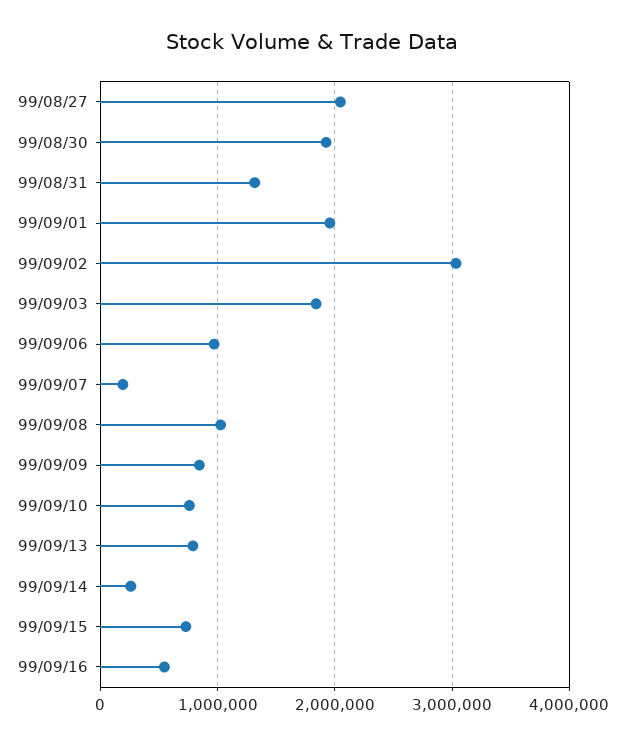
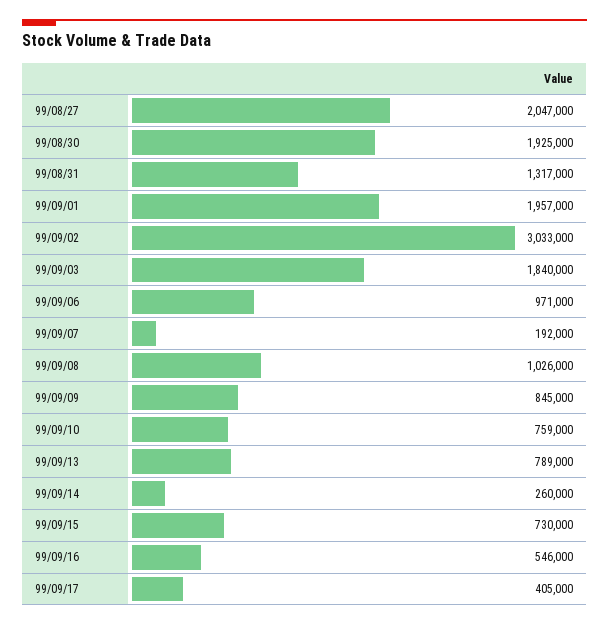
99/09/17: none -> 405000

